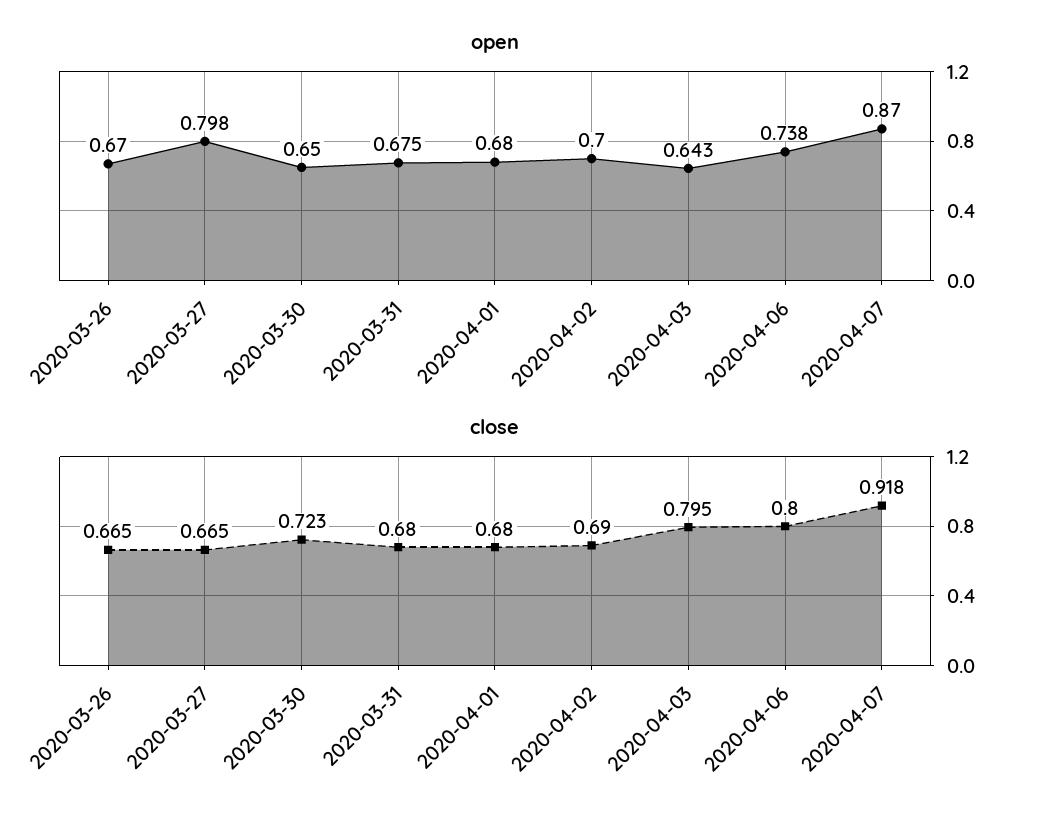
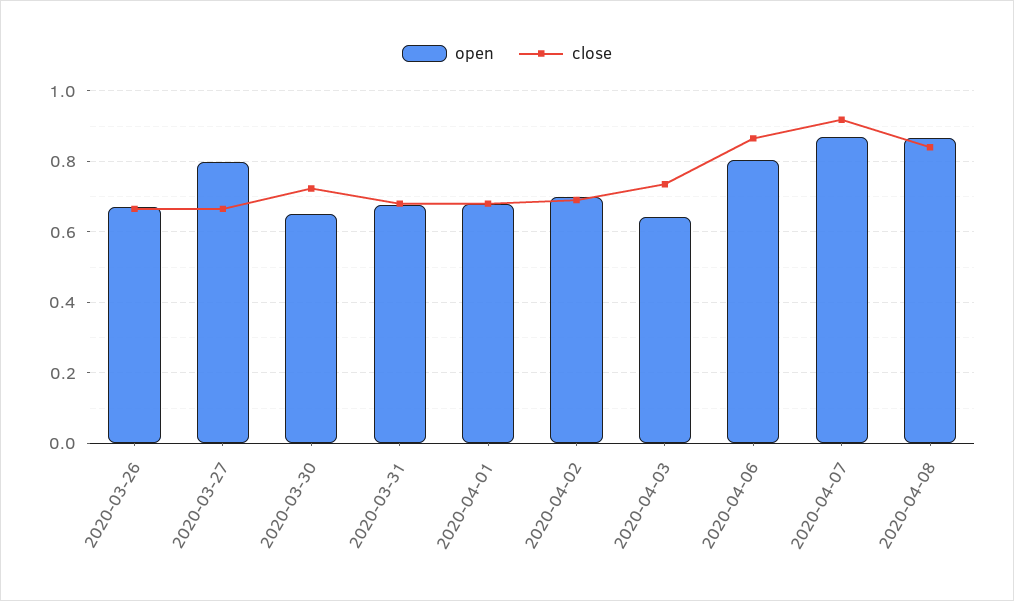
open, 2020-04-06: 0.738 -> 0.8
close, 2020-04-03: 0.795 -> 0.74
close, 2020-04-06: 0.8 -> 0.86
open, 2020-04-08: none -> 0.86
close, 2020-04-08: none -> 0.84

